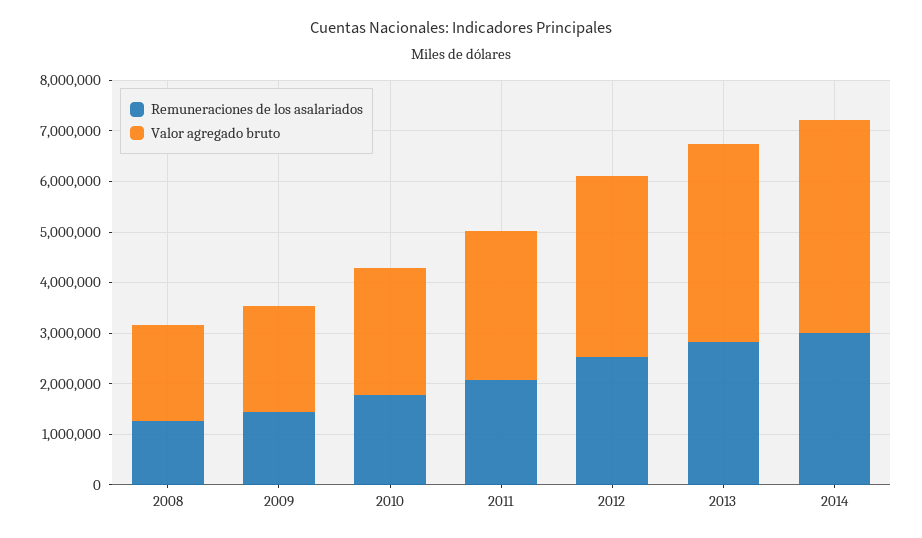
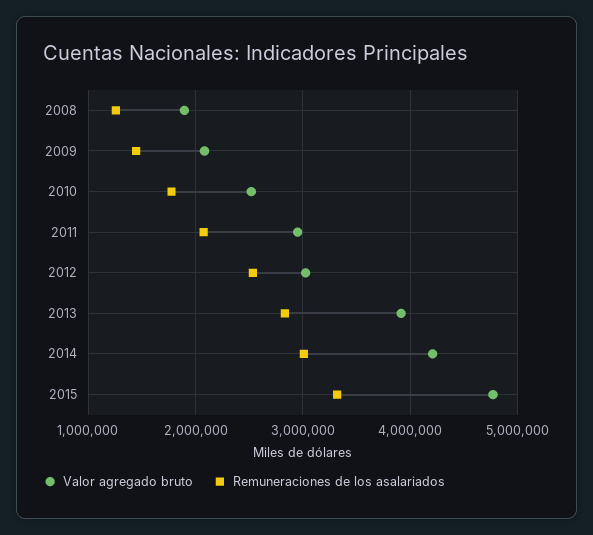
Valor agregado bruto, 2012: 3600000 -> 3000000
Valor agregado bruto, 2015: none -> 4800000
Remuneraciones de los asalariados, 2015: none -> 3300000

